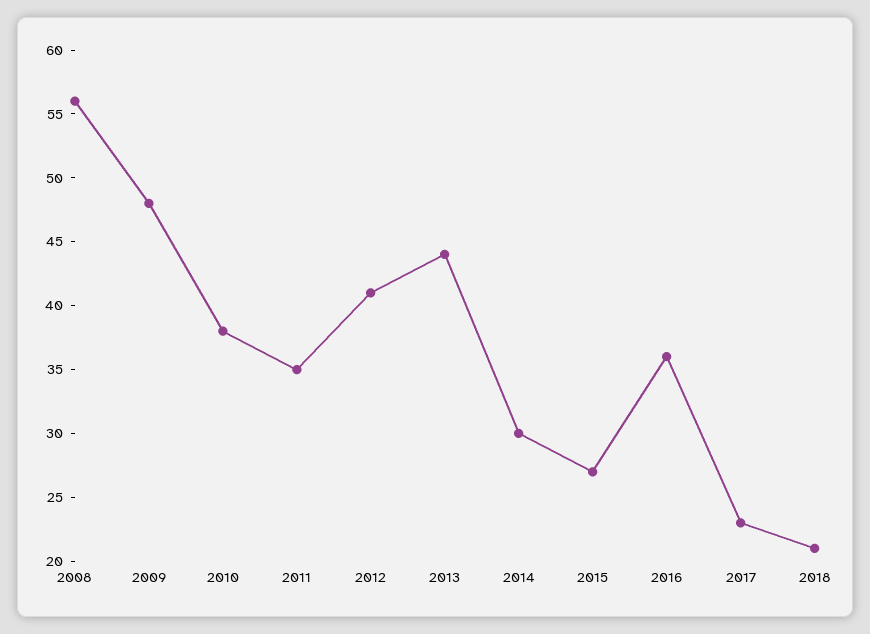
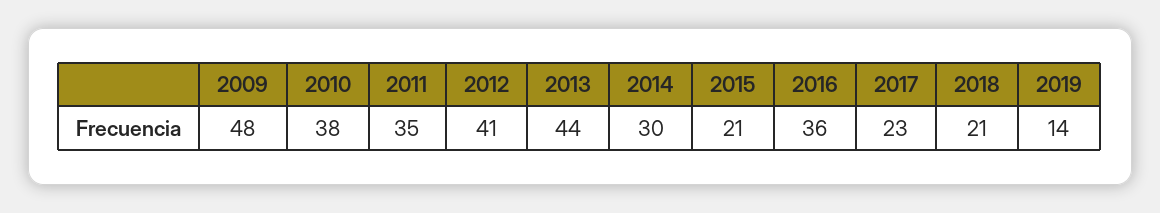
2008: 56 -> none
2015: 27 -> 21
2019: none -> 14

